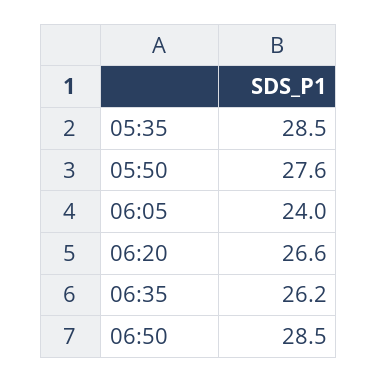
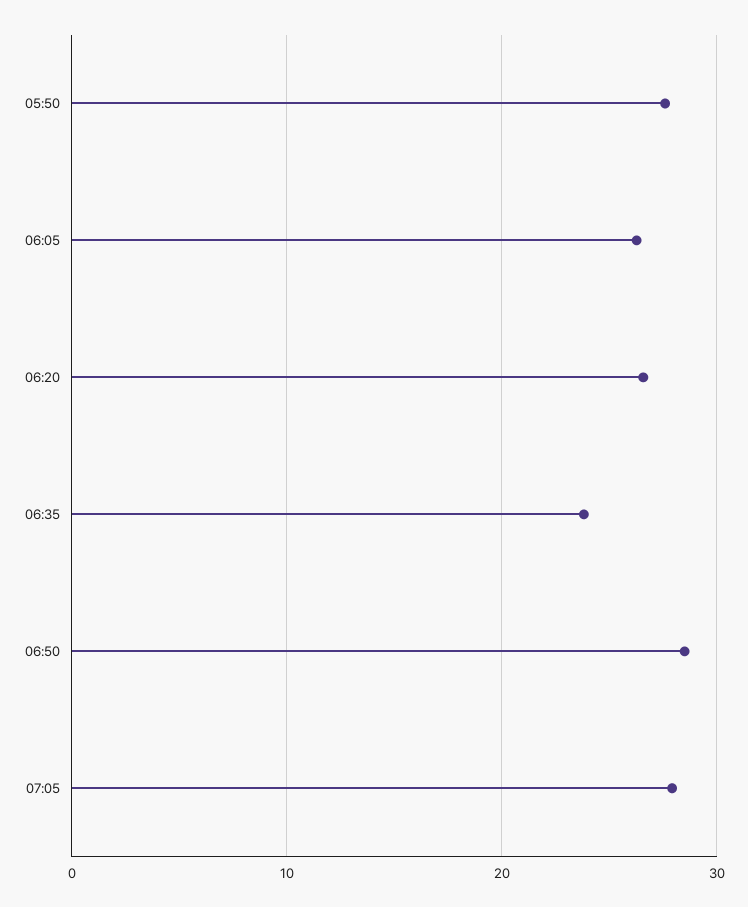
05:35: 28.5 -> none
06:05: 24 -> 26
06:35: 26.2 -> 24
07:05: none -> 28

